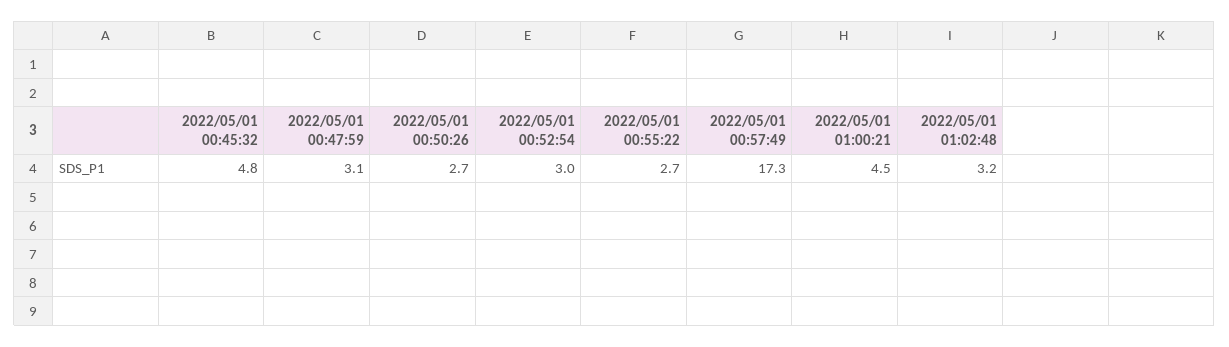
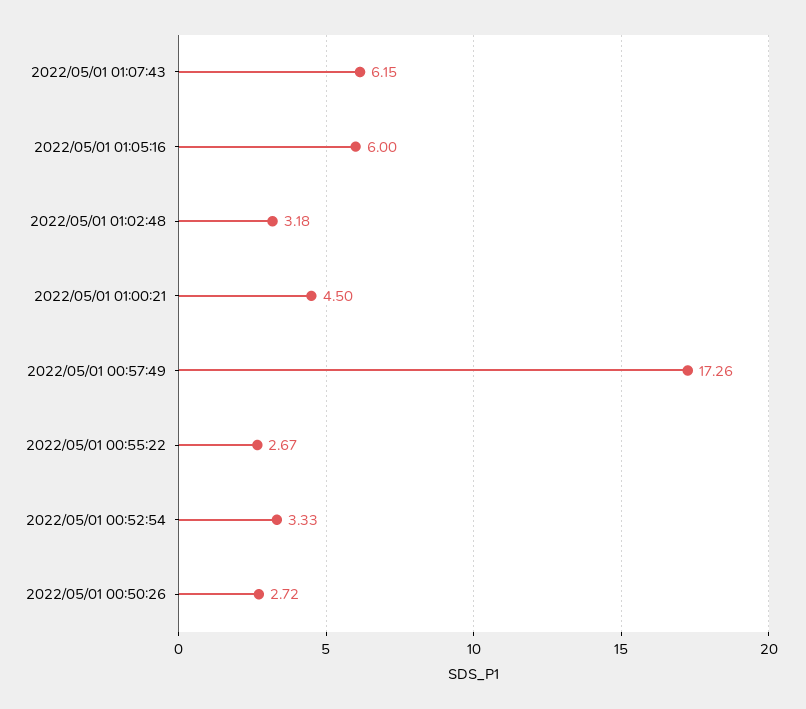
2022/05/01 00:45:32: 4.8 -> none
2022/05/01 00:47:59: 3.1 -> none
2022/05/01 00:52:54: 3 -> 3.33
2022/05/01 01:07:43: none -> 6.15
2022/05/01 01:05:16: none -> 6

